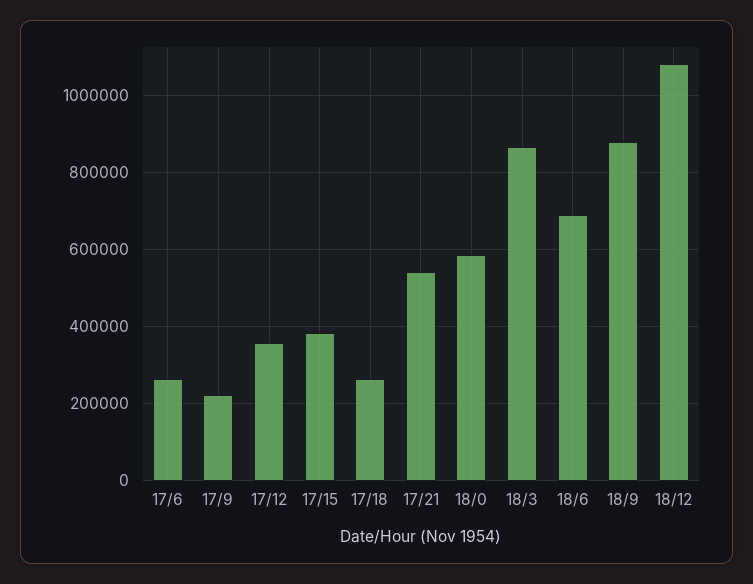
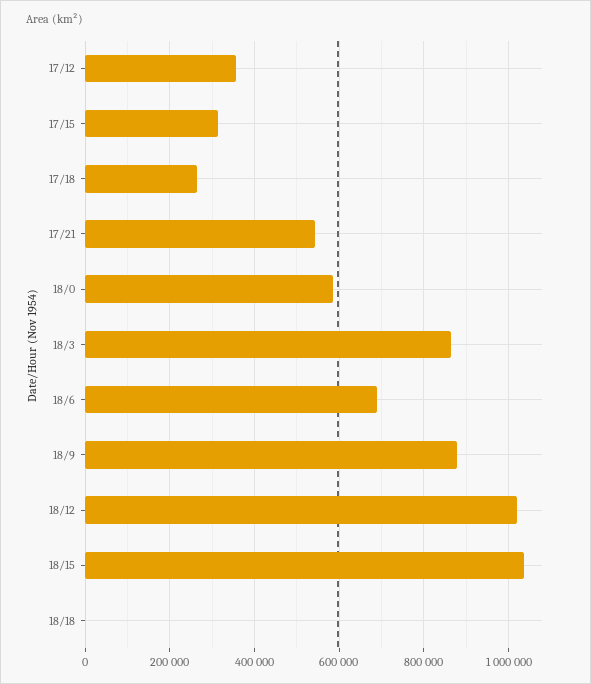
17/6: 260000 -> none
17/9: 220000 -> none
17/15: 380000 -> 320000
18/12: 1080000 -> 1020000
18/15: none -> 1040000
18/18: none -> 0

